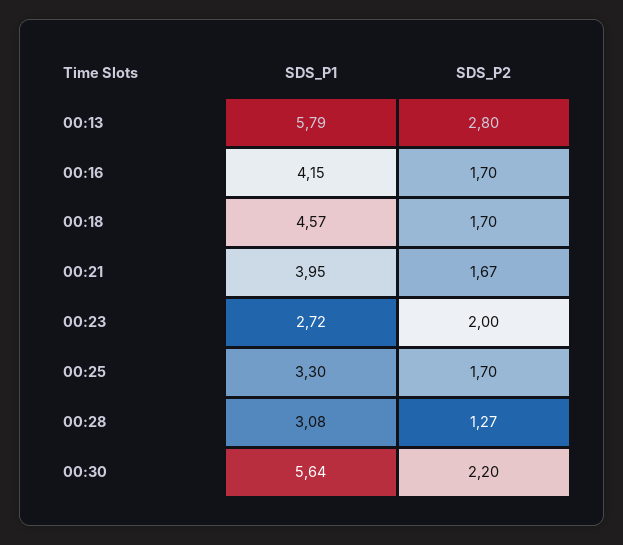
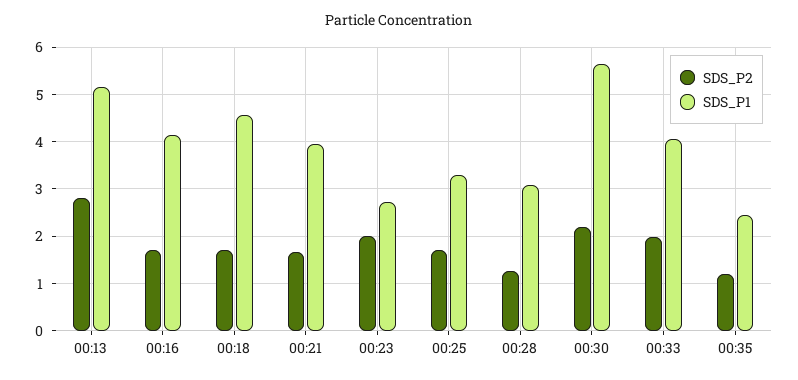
SDS_P1, 00:13: 5.79 -> 5.2
SDS_P2, 00:33: none -> 2
SDS_P1, 00:33: none -> 4
SDS_P2, 00:35: none -> 1.2
SDS_P1, 00:35: none -> 2.4

